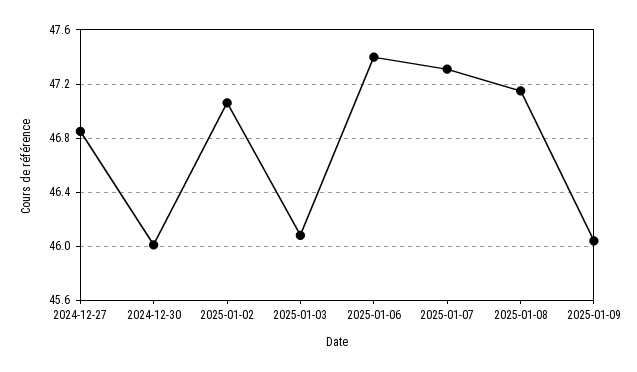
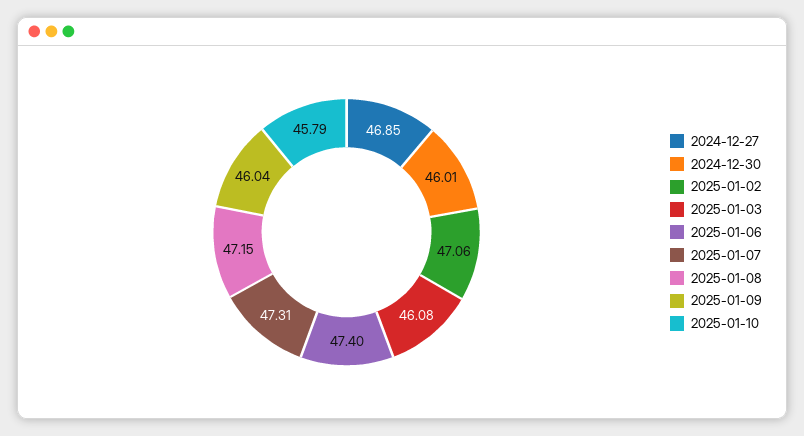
2025-01-10: none -> 45.79

